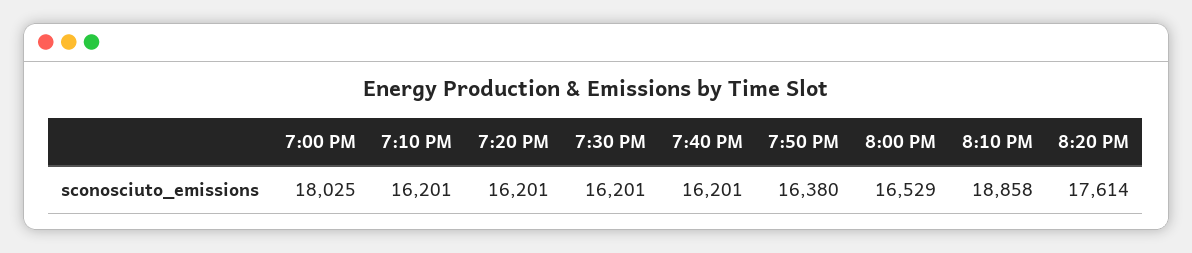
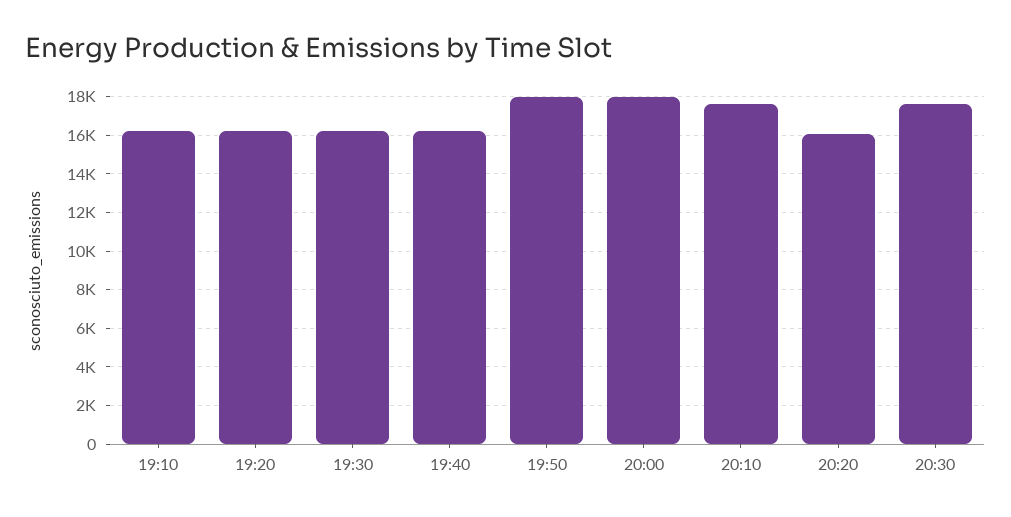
7:00 PM: 18025 -> none
7:50 PM: 16380 -> 18000
8:00 PM: 16529 -> 18000
8:10 PM: 18858 -> 17500
8:20 PM: 17614 -> 16000
20:30: none -> 17500

